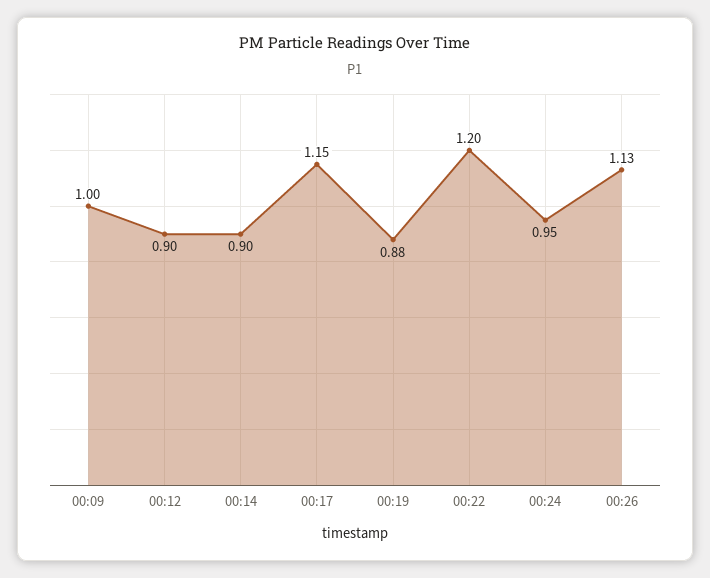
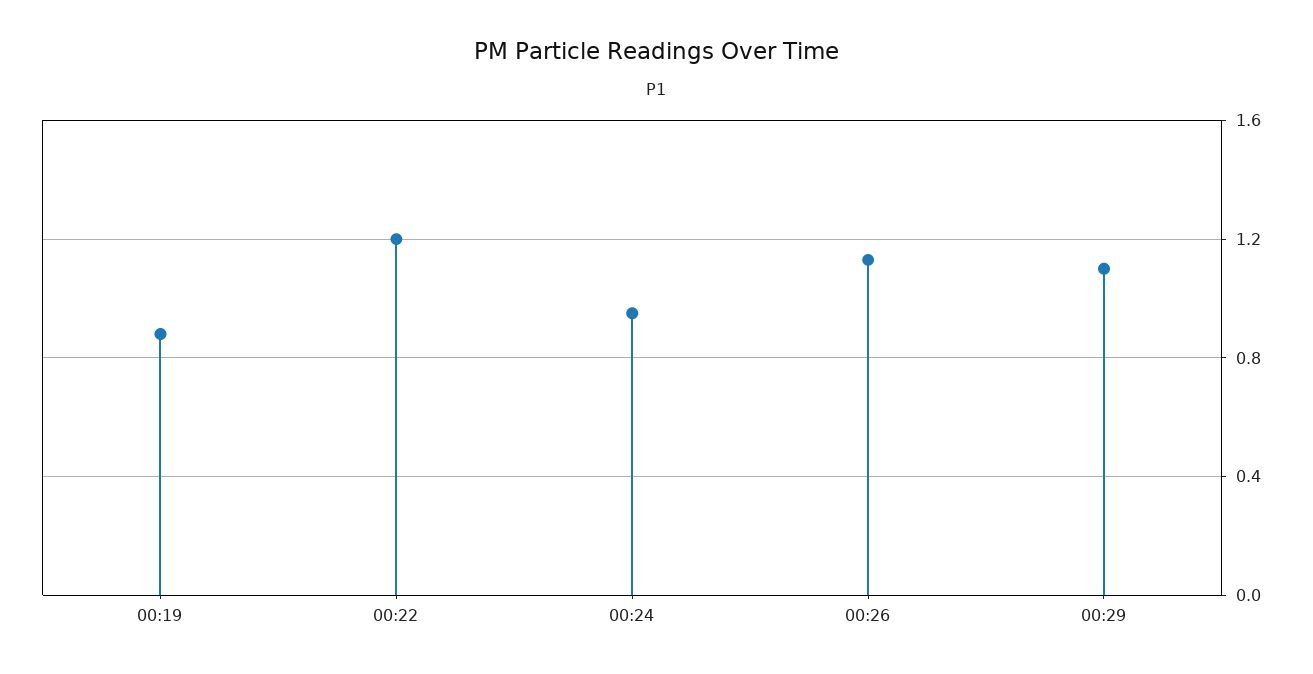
00:09: 1 -> none
00:12: 0.9 -> none
00:14: 0.9 -> none
00:17: 1.15 -> none
00:29: none -> 1.1

